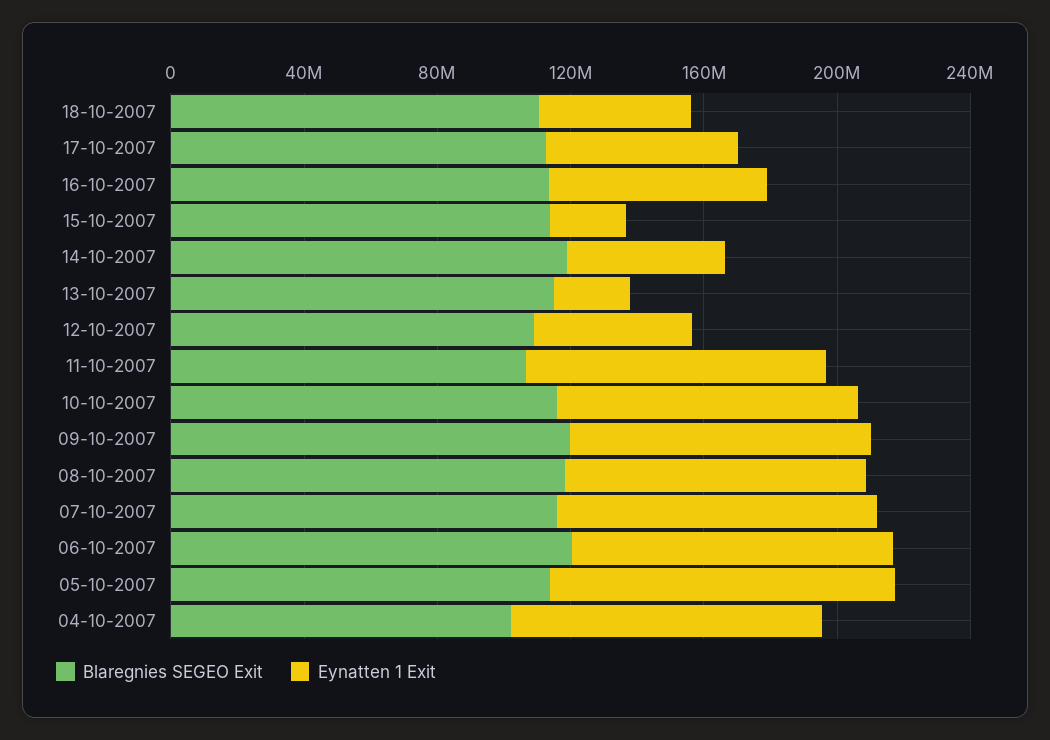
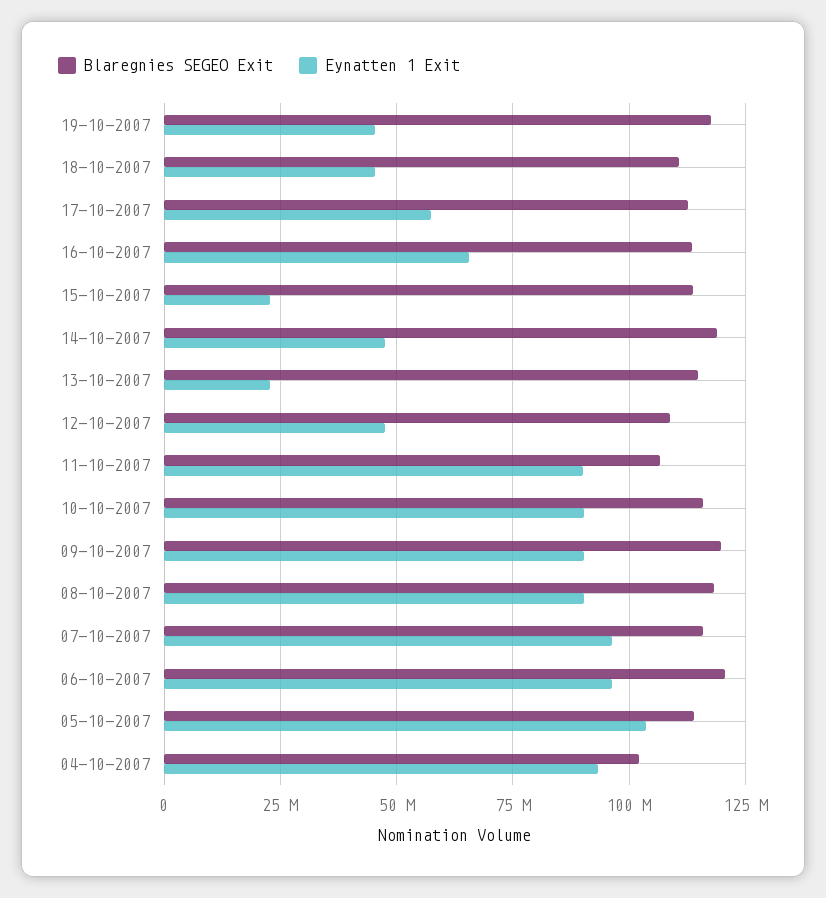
Blaregnies SEGEO Exit, 19-10-2007: none -> 117500000
Eynatten 1 Exit, 19-10-2007: none -> 45000000

